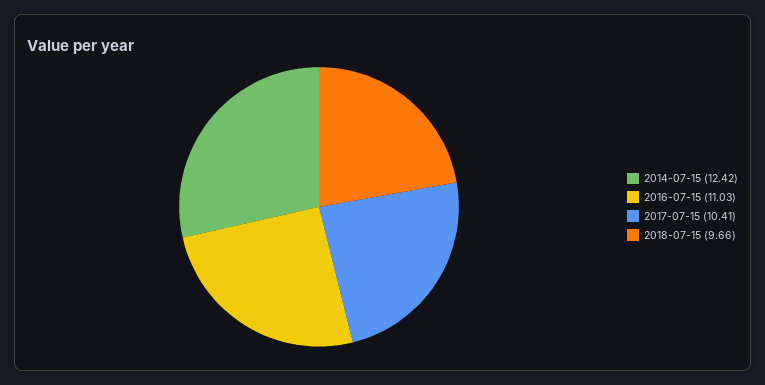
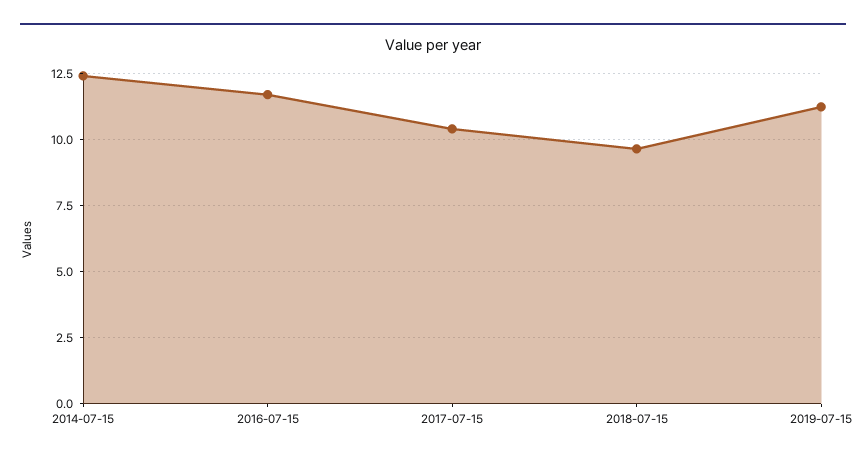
2016-07-15: 11.03 -> 11.75
2019-07-15: none -> 11.25

